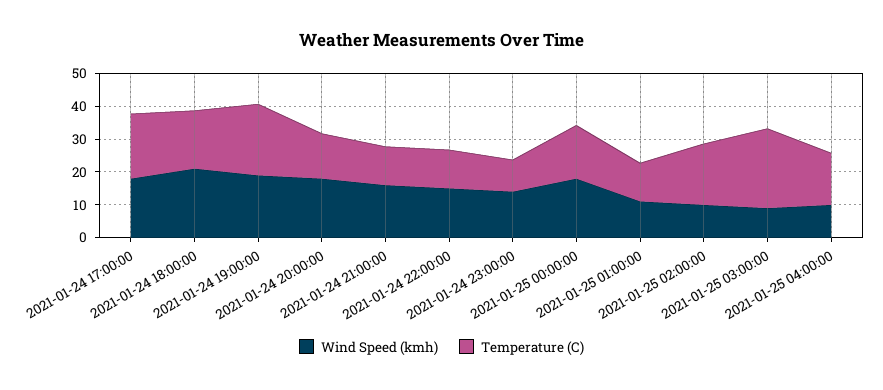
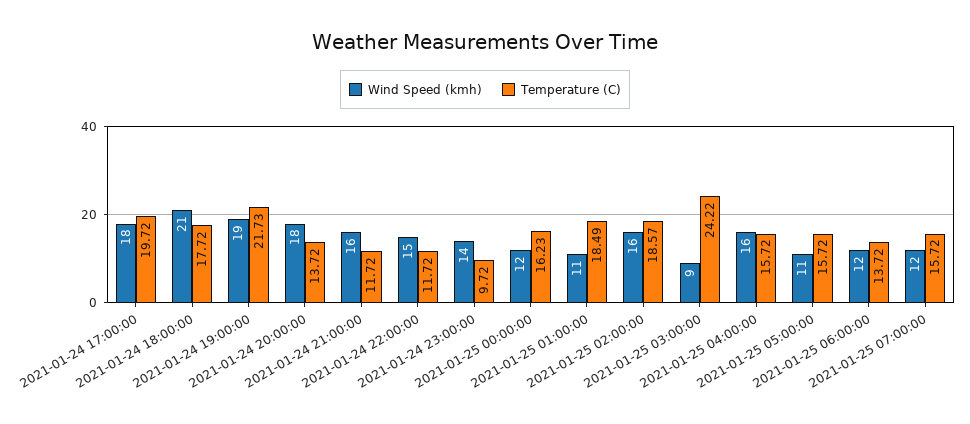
Wind Speed (kmh), 2021-01-25 00:00:00: 17.5 -> 12
Temperature (C), 2021-01-25 01:00:00: 12.5 -> 18.49
Wind Speed (kmh), 2021-01-25 02:00:00: 10 -> 16
Wind Speed (kmh), 2021-01-25 04:00:00: 10 -> 16
Wind Speed (kmh), 2021-01-25 05:00:00: none -> 11
Temperature (C), 2021-01-25 05:00:00: none -> 15.72
Wind Speed (kmh), 2021-01-25 06:00:00: none -> 12
Temperature (C), 2021-01-25 06:00:00: none -> 13.72
Wind Speed (kmh), 2021-01-25 07:00:00: none -> 12
Temperature (C), 2021-01-25 07:00:00: none -> 15.72

